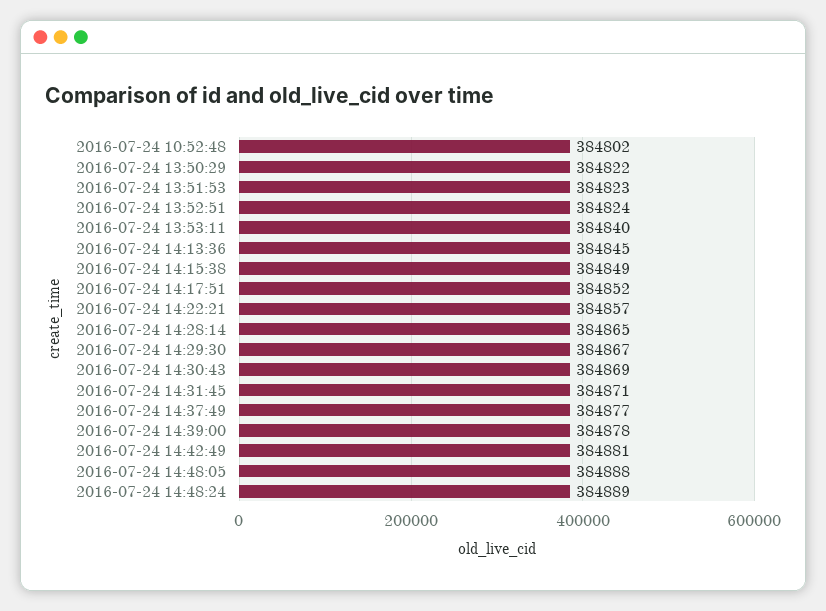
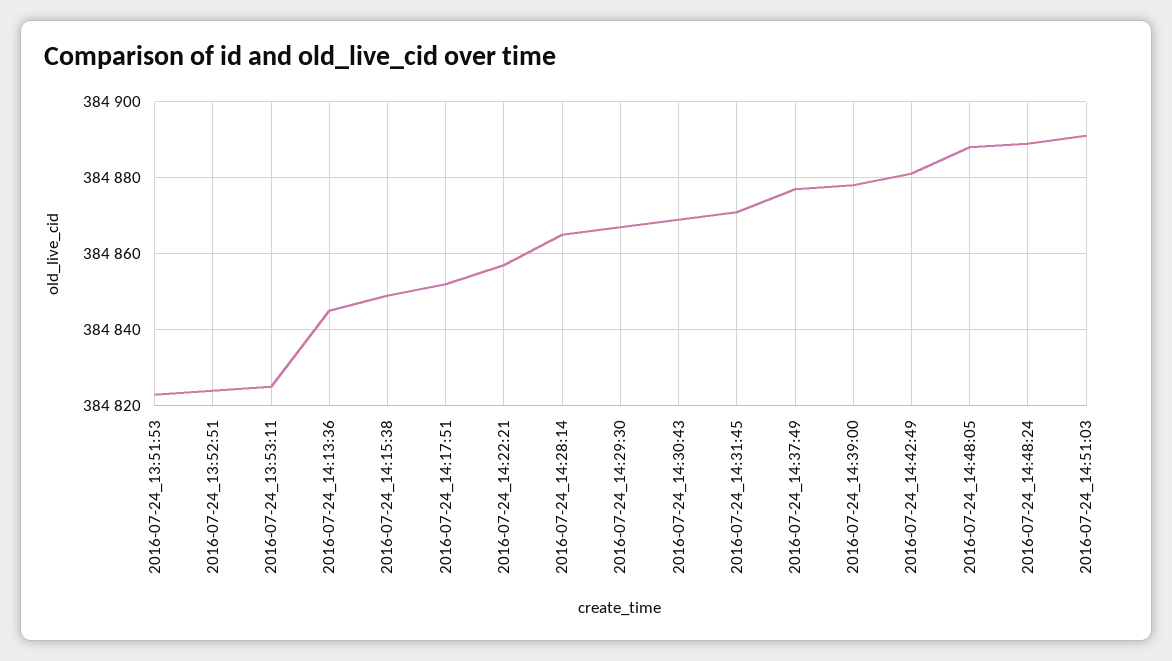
2016-07-24 10:52:48: 384802 -> none
2016-07-24 13:50:29: 384822 -> none
2016-07-24 13:53:11: 384840 -> 384825
2016-07-24_14:51:03: none -> 384890

